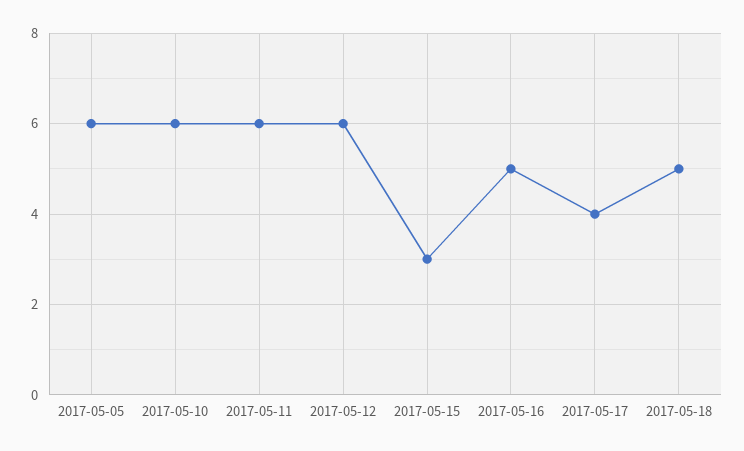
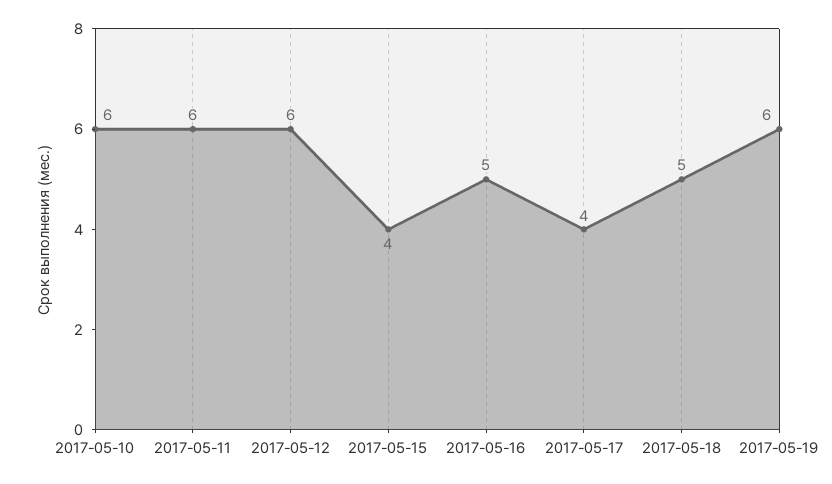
2017-05-05: 6 -> none
2017-05-15: 3 -> 4
2017-05-19: none -> 6

